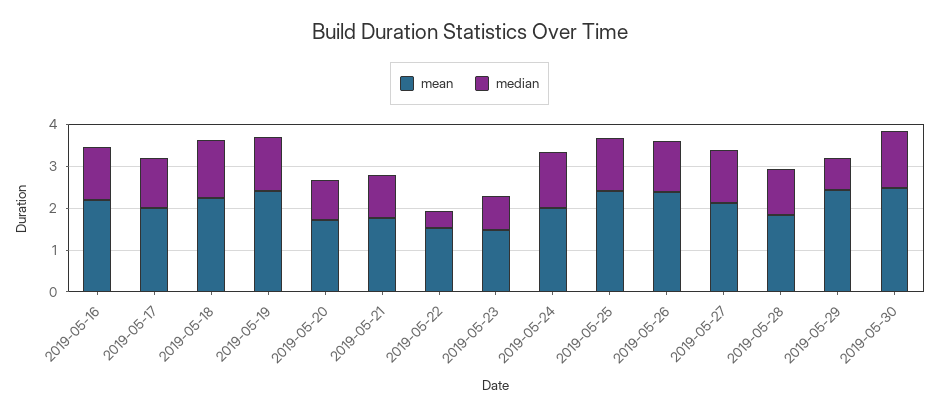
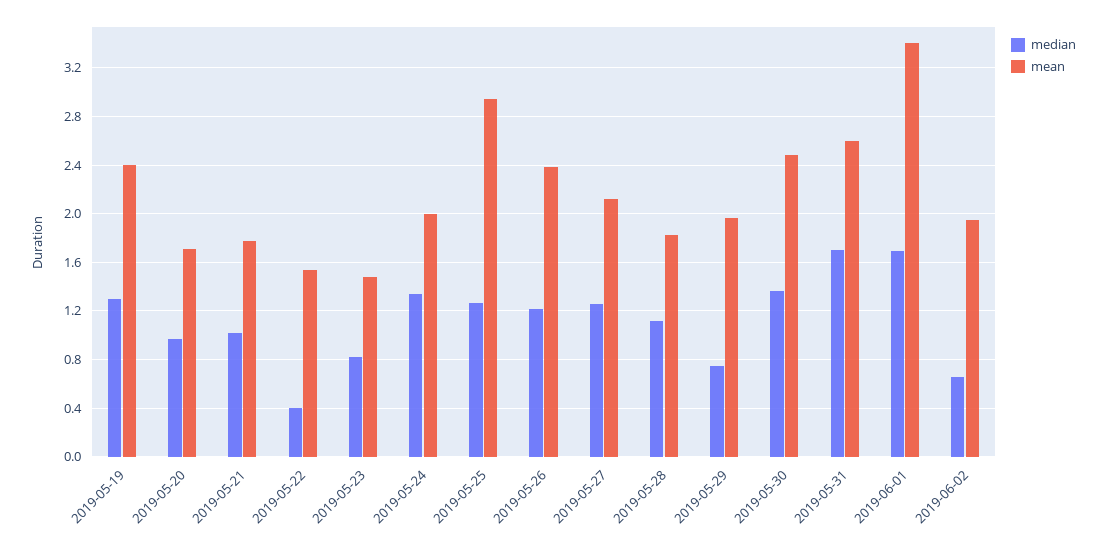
mean, 2019-05-16: 2.2 -> none
median, 2019-05-16: 1.2 -> none
mean, 2019-05-17: 2 -> none
median, 2019-05-17: 1.2 -> none
mean, 2019-05-18: 2.2 -> none
median, 2019-05-18: 1.4 -> none
mean, 2019-05-25: 2.4 -> 2.95
mean, 2019-05-29: 2.4 -> 1.95
median, 2019-05-31: none -> 1.7
mean, 2019-05-31: none -> 2.6
median, 2019-06-01: none -> 1.7
mean, 2019-06-01: none -> 3.4
median, 2019-06-02: none -> 0.65
mean, 2019-06-02: none -> 1.95

